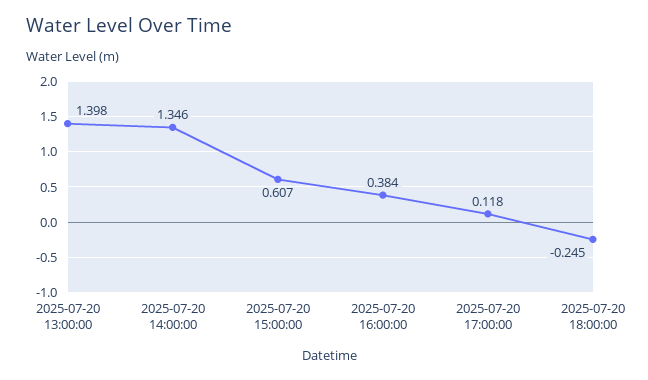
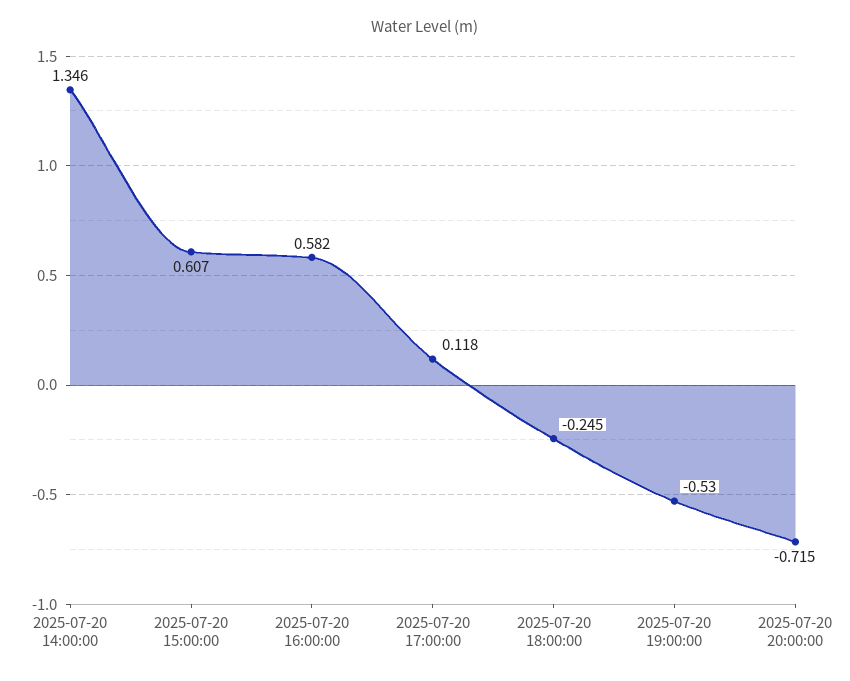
2025-07-20 13:00:00: 1.398 -> none
2025-07-20 16:00:00: 0.384 -> 0.582
2025-07-20 19:00:00: none -> -0.53
2025-07-20 20:00:00: none -> -0.715

